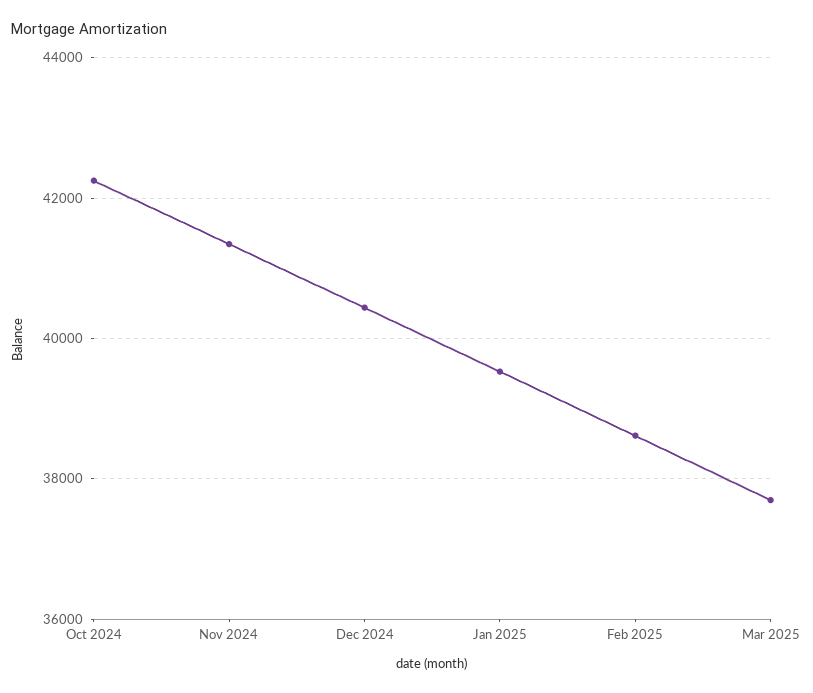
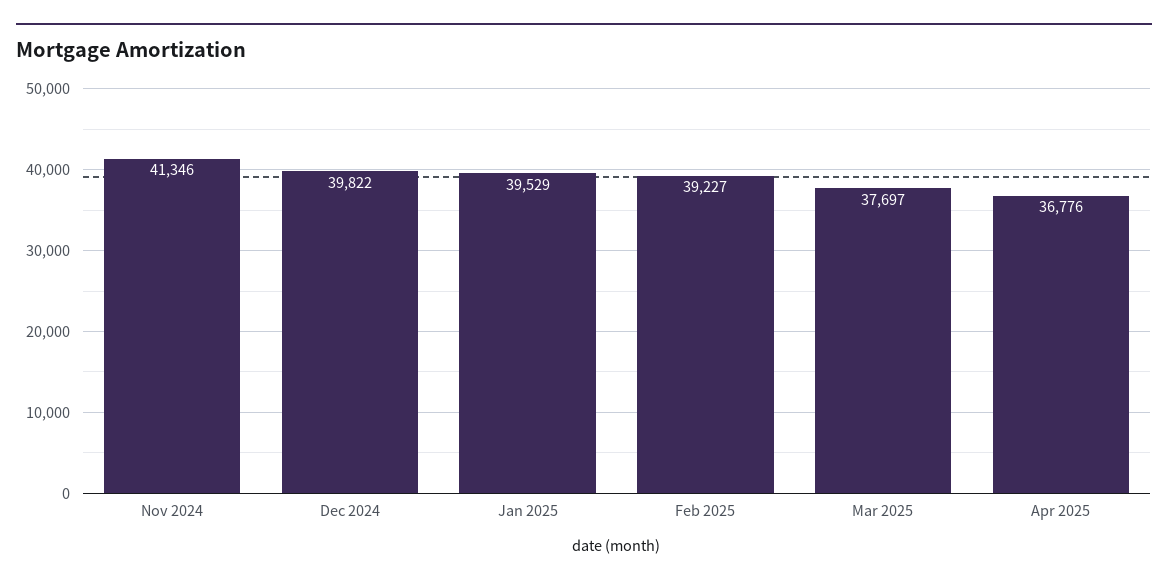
Oct 2024: 42200 -> none
Dec 2024: 40400 -> 39822
Feb 2025: 38600 -> 39227
Apr 2025: none -> 36776

